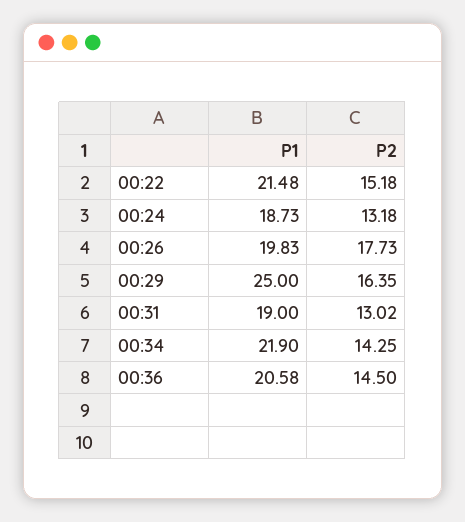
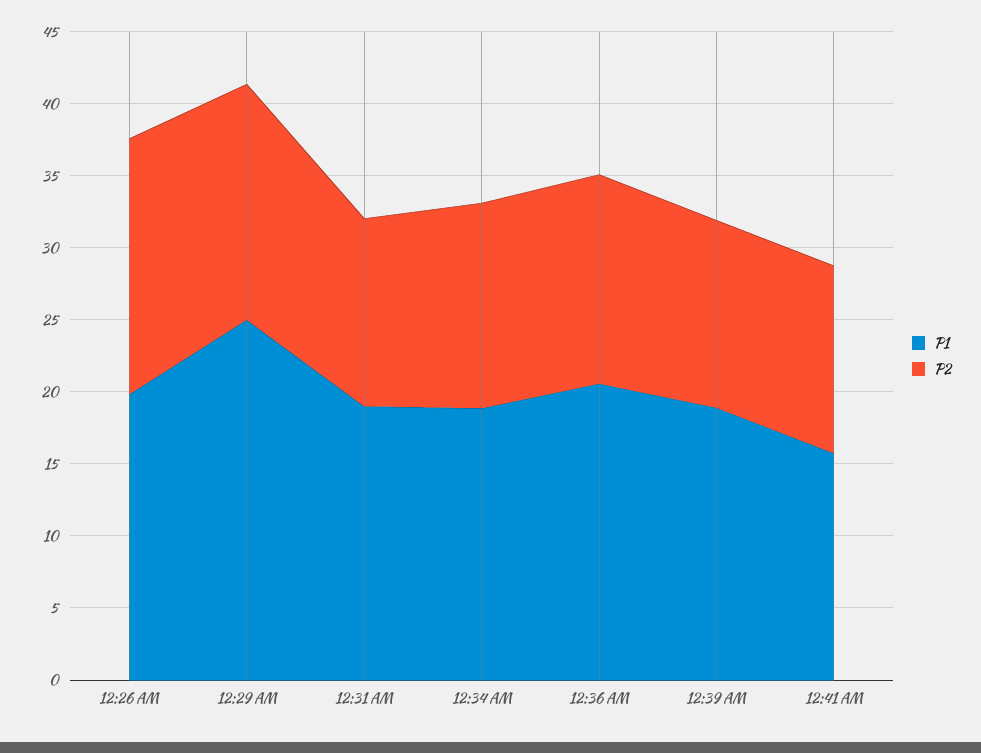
P1, 00:22: 21.48 -> none
P2, 00:22: 15.18 -> none
P1, 00:24: 18.73 -> none
P2, 00:24: 13.18 -> none
P1, 00:34: 21.9 -> 19
P1, 12:39 AM: none -> 19
P2, 12:39 AM: none -> 13
P1, 12:41 AM: none -> 16
P2, 12:41 AM: none -> 13

